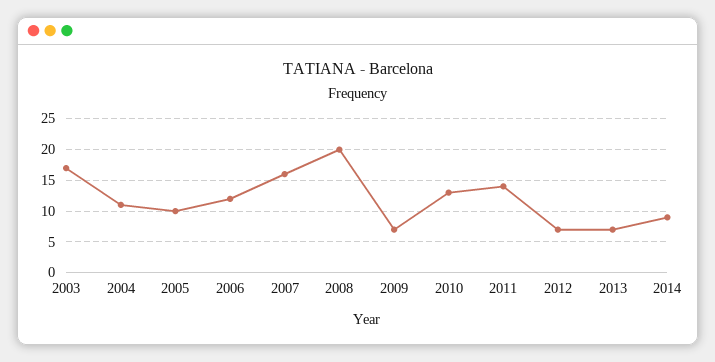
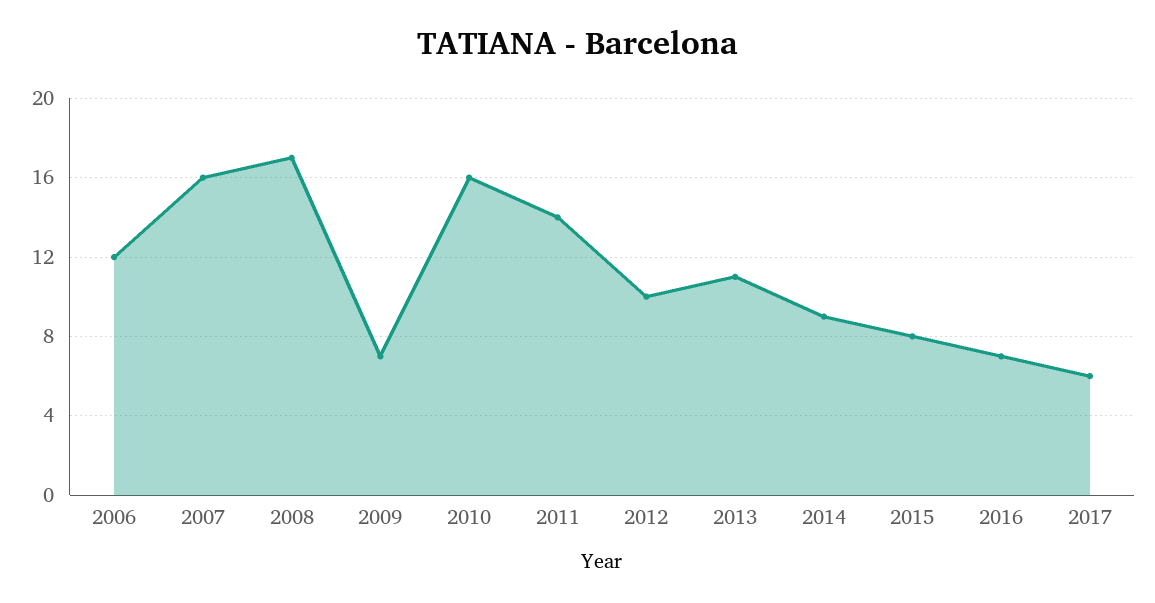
2003: 17 -> none
2004: 11 -> none
2005: 10 -> none
2008: 20 -> 17
2010: 13 -> 16
2012: 7 -> 10
2013: 7 -> 11
2015: none -> 8
2016: none -> 7
2017: none -> 6

